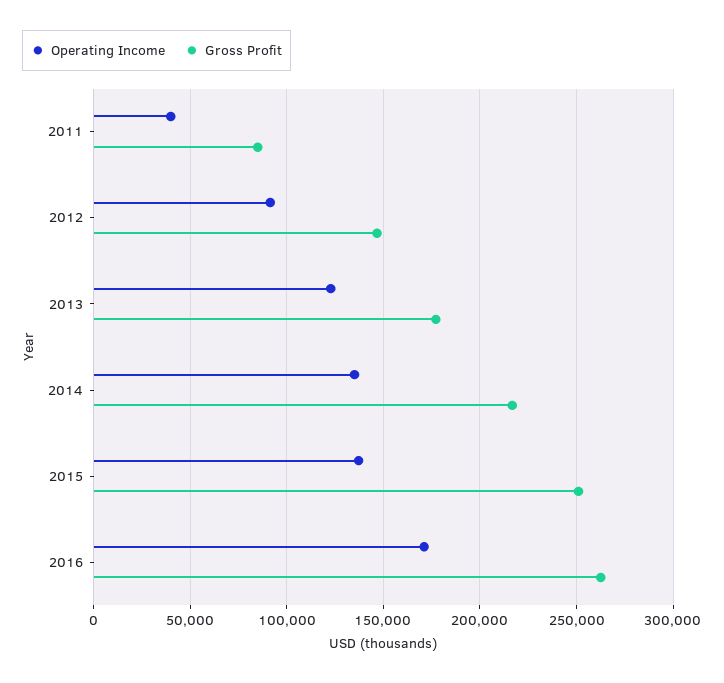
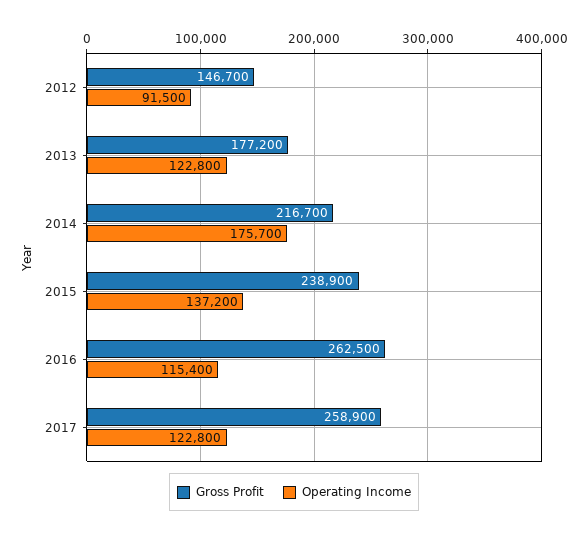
Operating Income, 2011: 40000 -> none
Gross Profit, 2011: 85000 -> none
Operating Income, 2014: 135000 -> 175700
Gross Profit, 2015: 250000 -> 238900
Operating Income, 2016: 170000 -> 115400
Gross Profit, 2017: none -> 258900
Operating Income, 2017: none -> 122800

